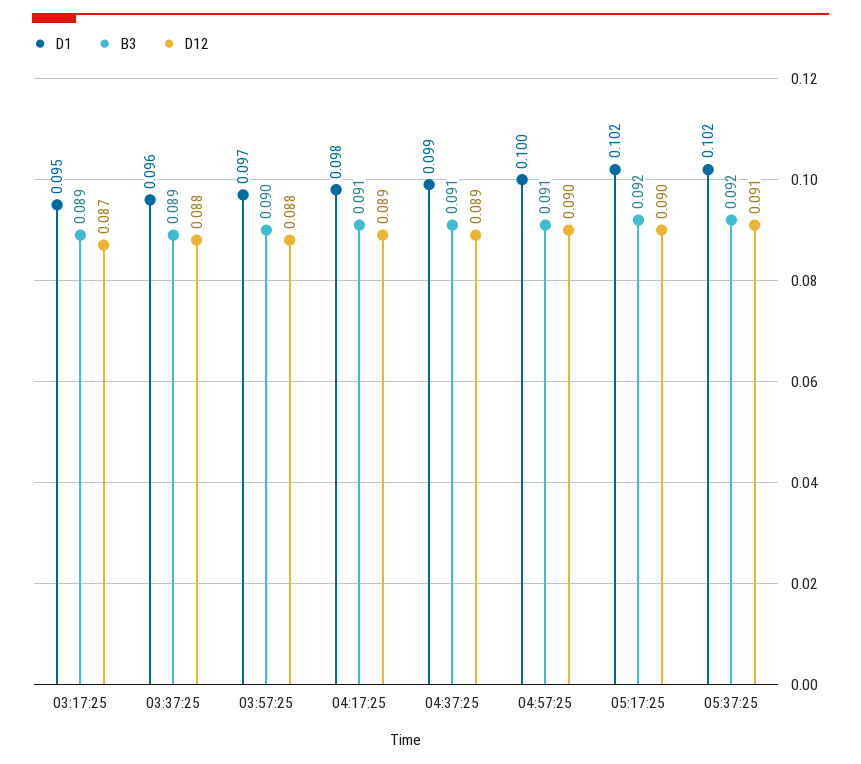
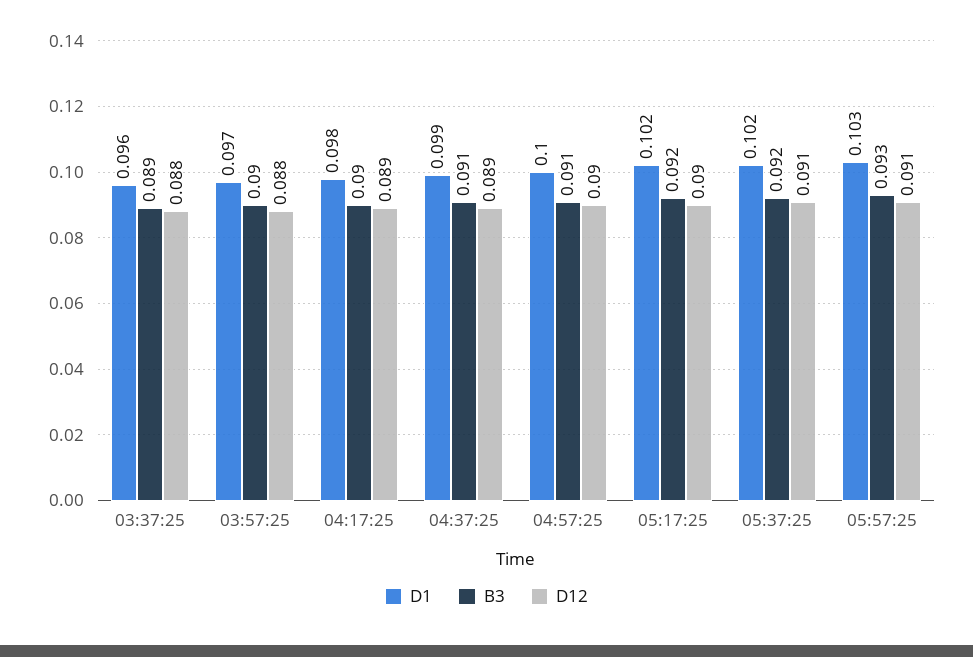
D1, 03:17:25: 0.095 -> none
B3, 03:17:25: 0.089 -> none
D12, 03:17:25: 0.087 -> none
B3, 04:17:25: 0.091 -> 0.09
D1, 05:57:25: none -> 0.103
B3, 05:57:25: none -> 0.093
D12, 05:57:25: none -> 0.091

